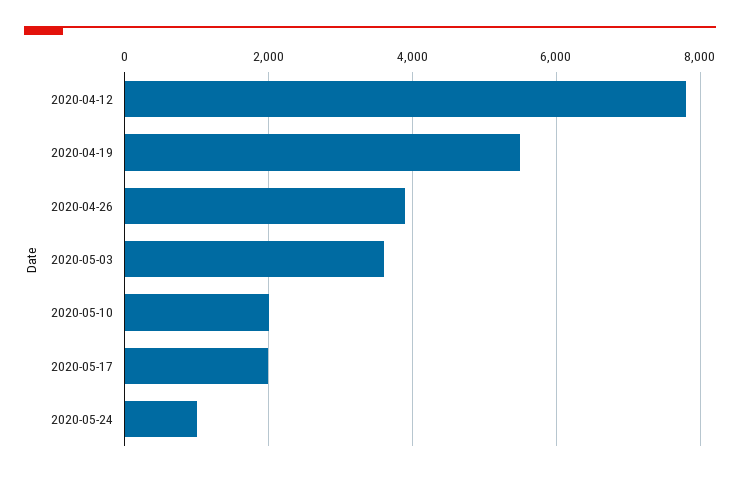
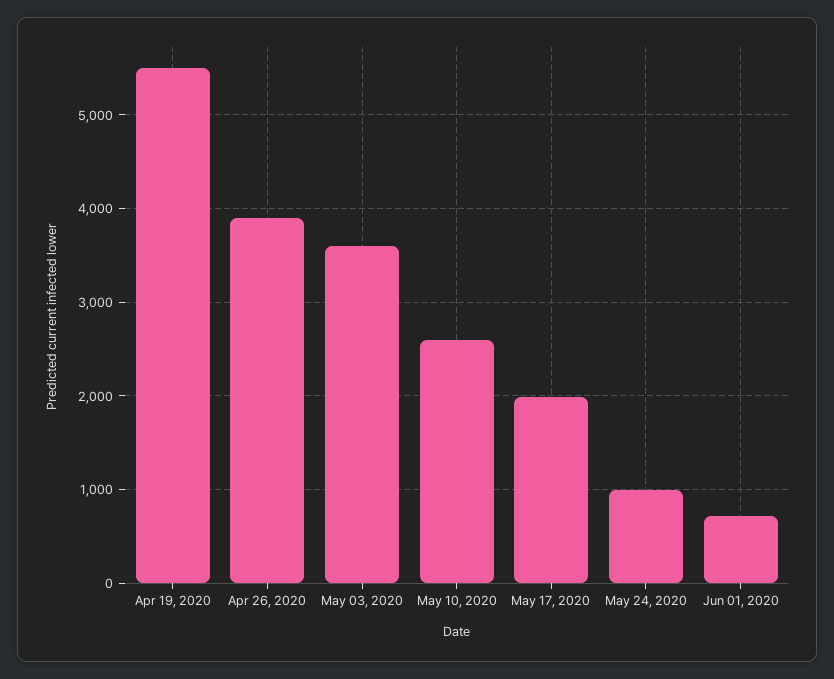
2020-04-12: 7800 -> none
2020-05-10: 2000 -> 2600
Jun 01, 2020: none -> 700

